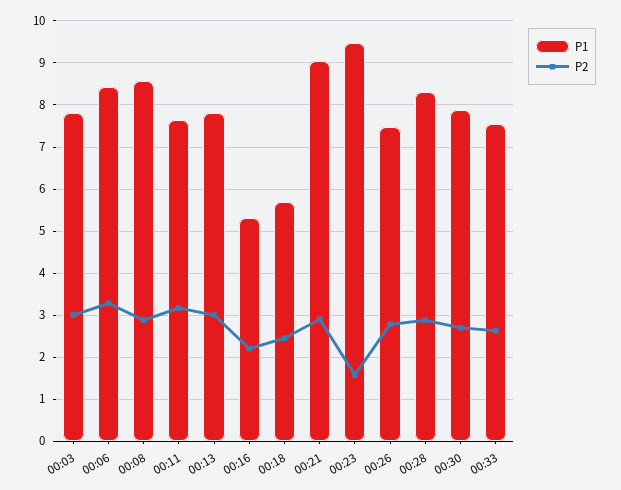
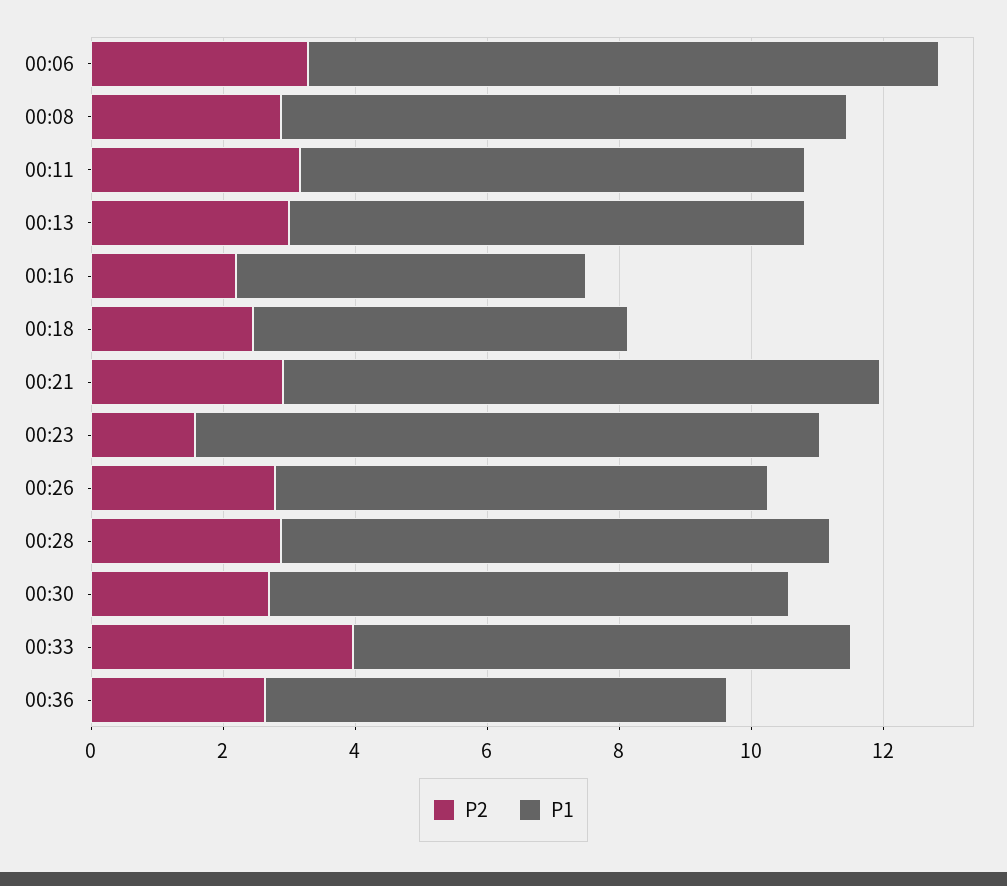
P1, 00:03: 7.8 -> none
P2, 00:03: 3 -> none
P1, 00:06: 8.4 -> 9.5
P2, 00:33: 2.6 -> 4
P2, 00:36: none -> 2.5
P1, 00:36: none -> 7

